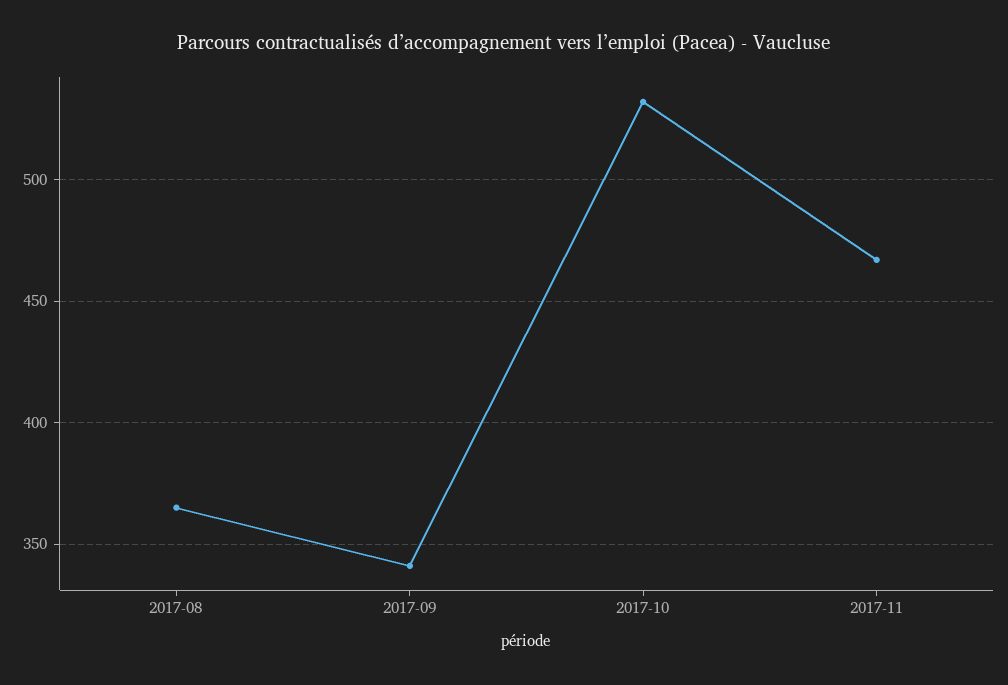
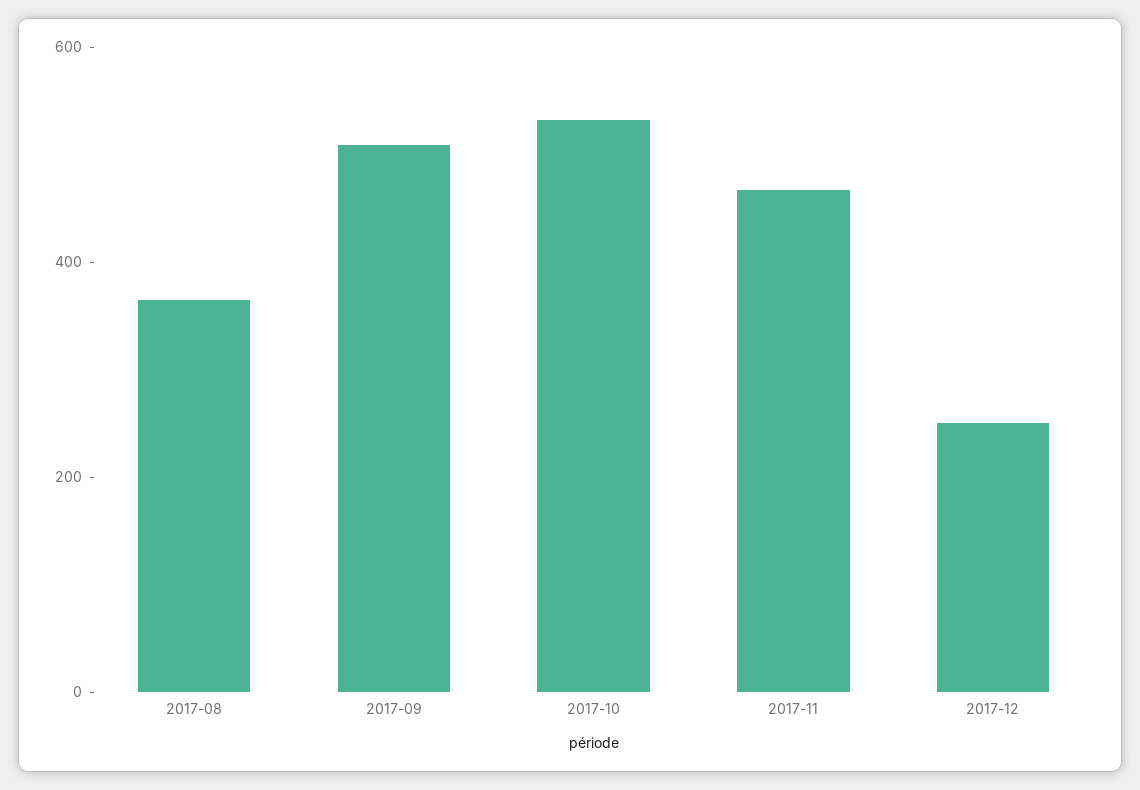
2017-09: 340 -> 500
2017-12: none -> 250

